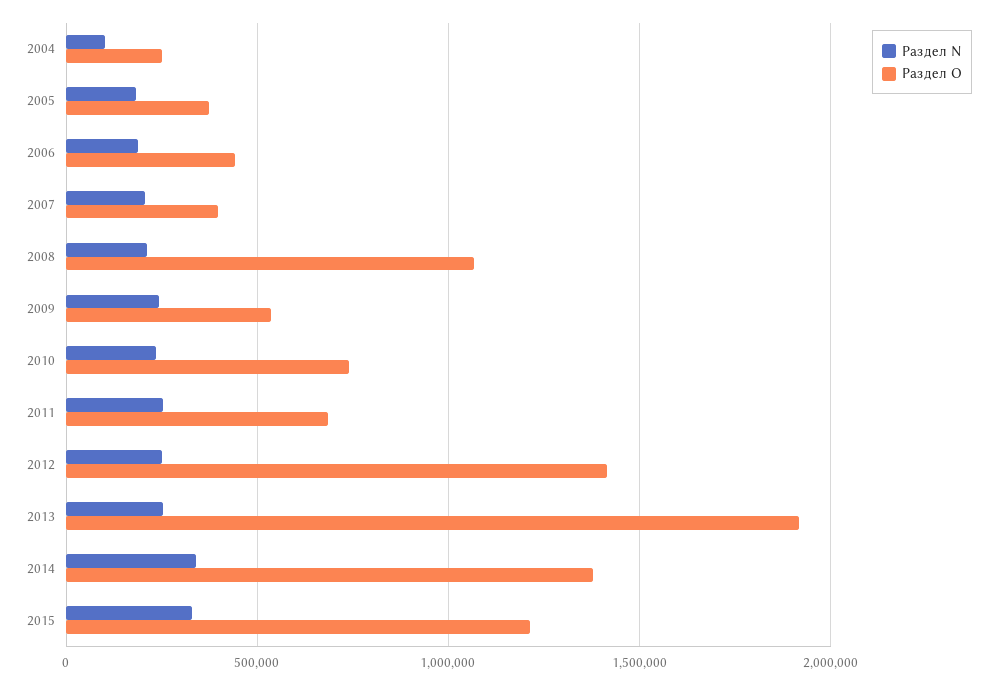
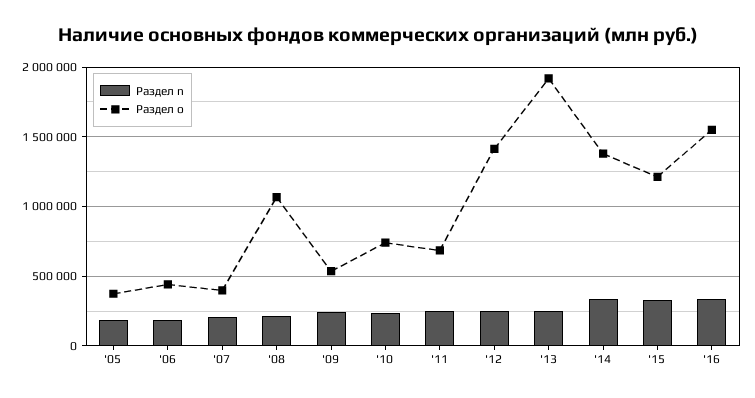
Раздел N, 2004: 100000 -> none
Раздел O, 2004: 250000 -> none
Раздел N, '16: none -> 350000
Раздел O, '16: none -> 1550000

